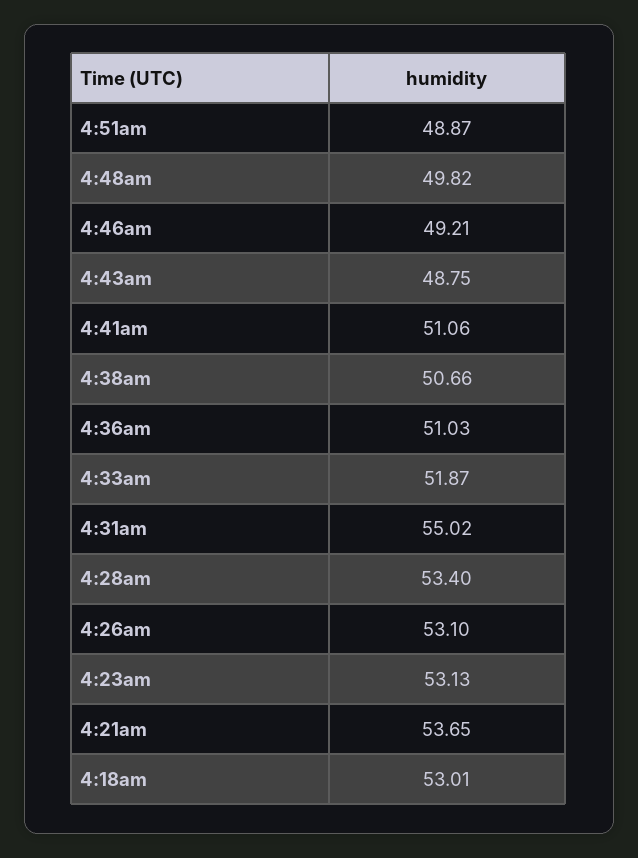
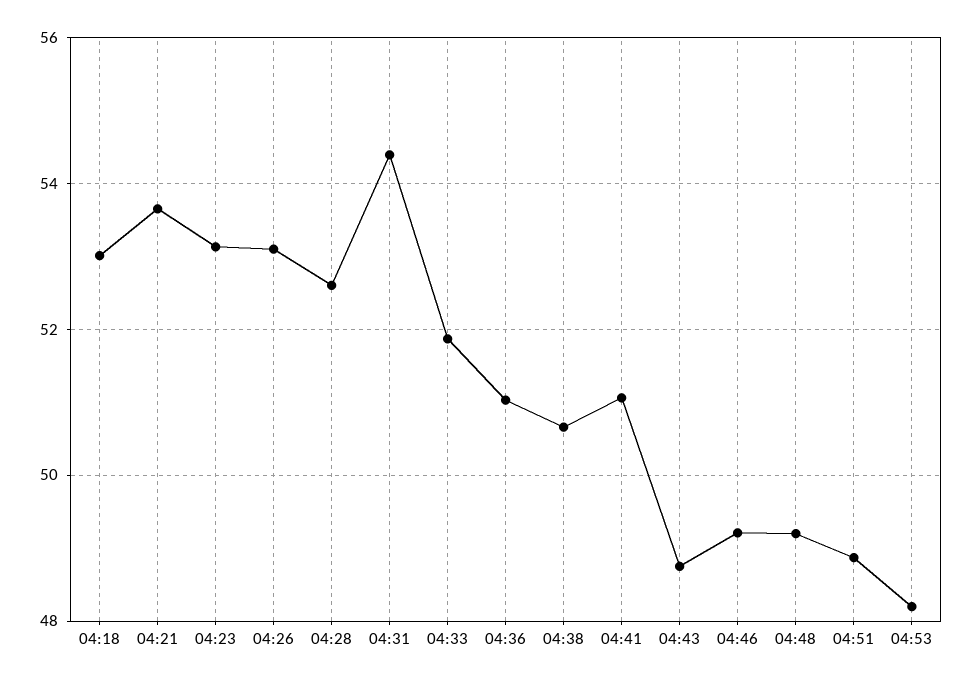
4:48am: 49.82 -> 49.2
4:31am: 55.02 -> 54.4
4:28am: 53.4 -> 52.6
04:53: none -> 48.2

